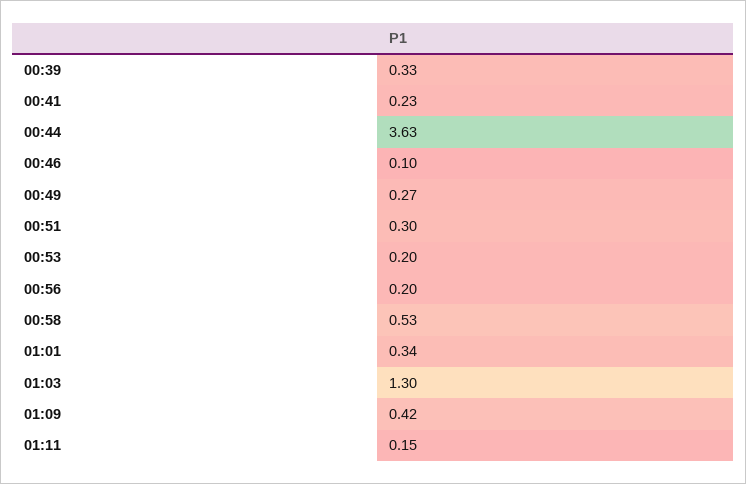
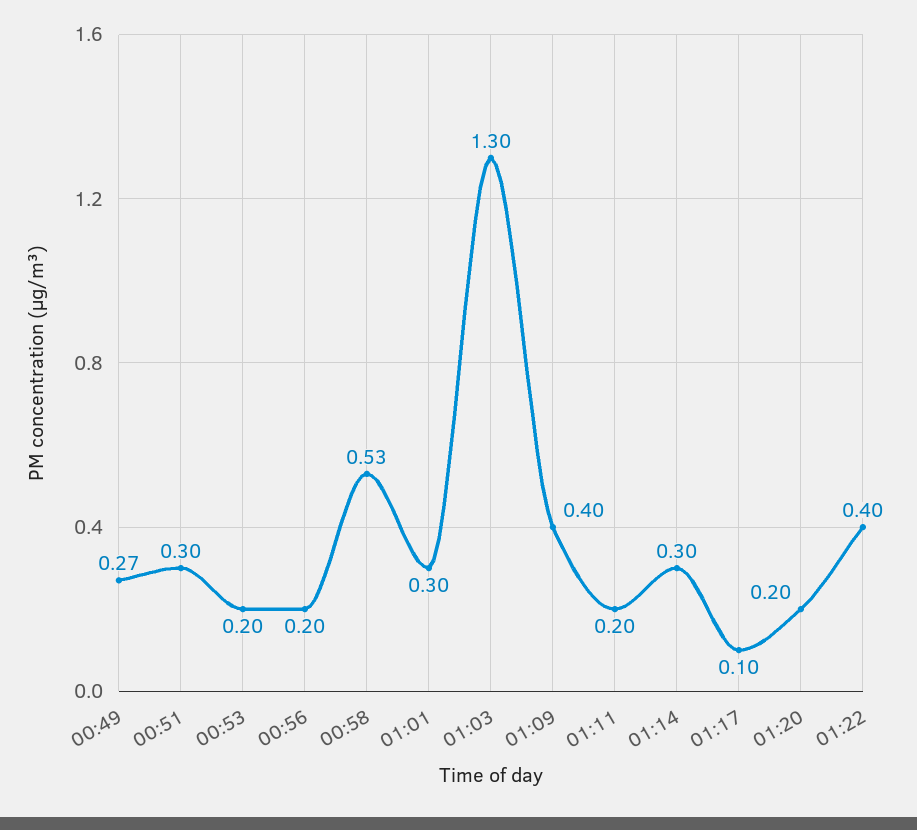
00:39: 0.33 -> none
00:41: 0.23 -> none
00:44: 3.63 -> none
00:46: 0.1 -> none
01:01: 0.34 -> 0.3
01:09: 0.42 -> 0.4
01:11: 0.15 -> 0.2
01:14: none -> 0.3
01:17: none -> 0.1
01:20: none -> 0.2
01:22: none -> 0.4

